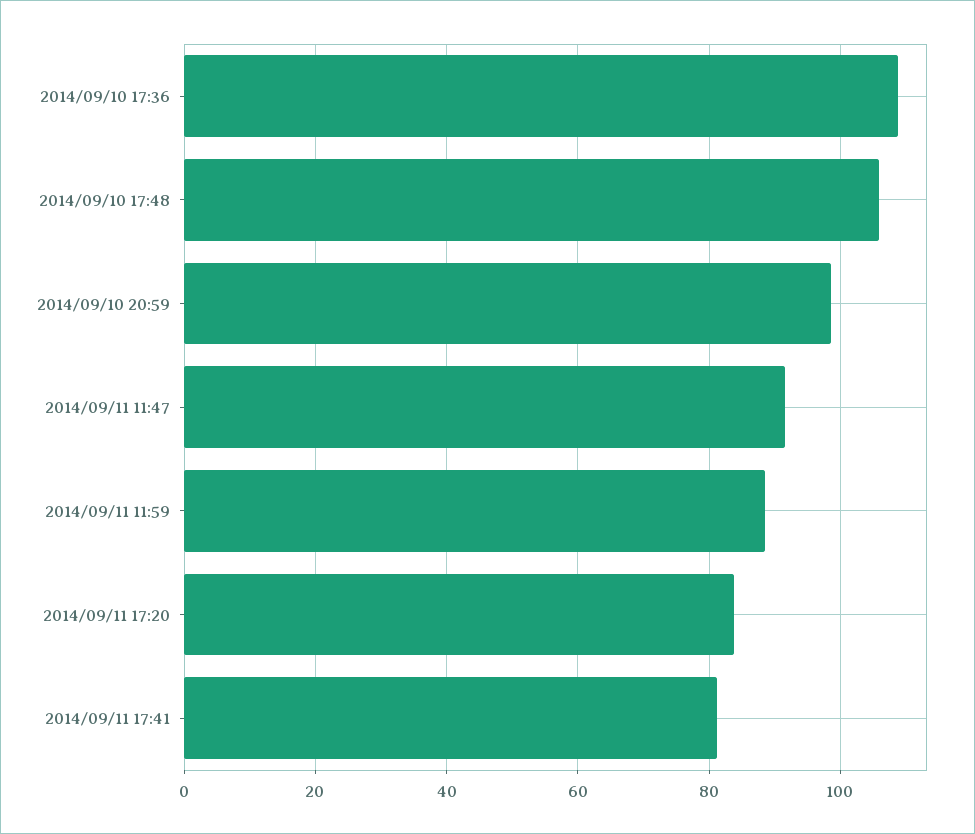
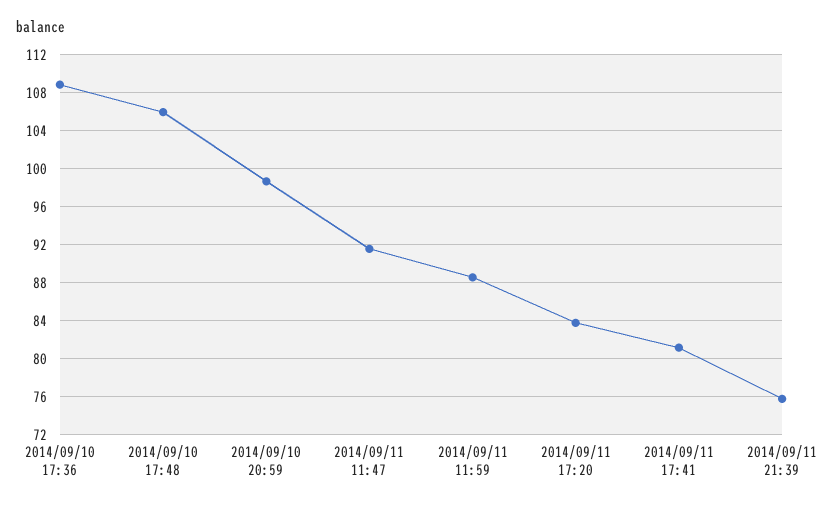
2014/09/11 21:39: none -> 76

